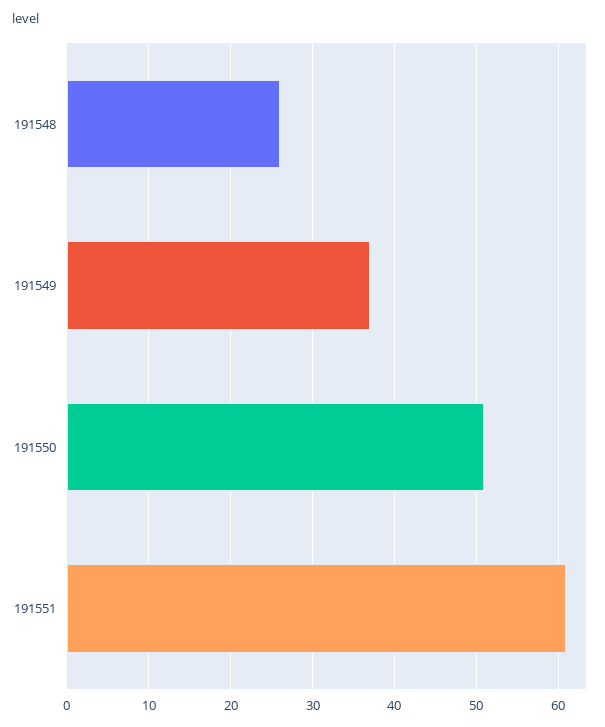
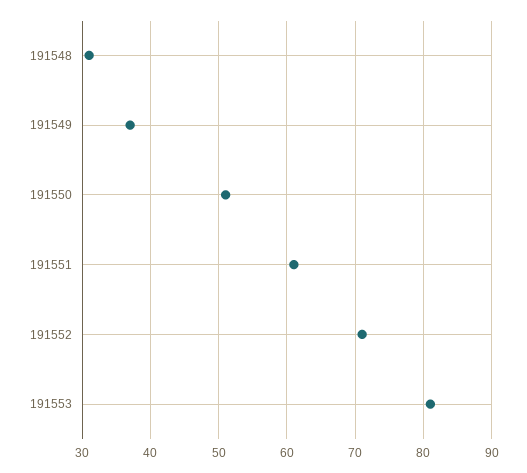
191548: 26 -> 31
191552: none -> 71
191553: none -> 81

